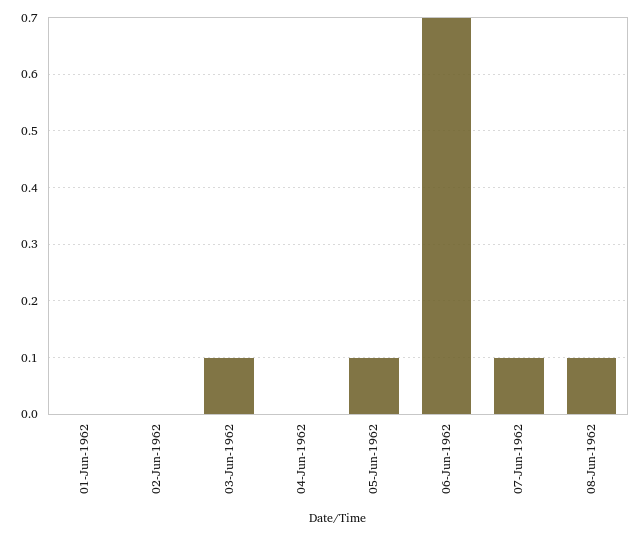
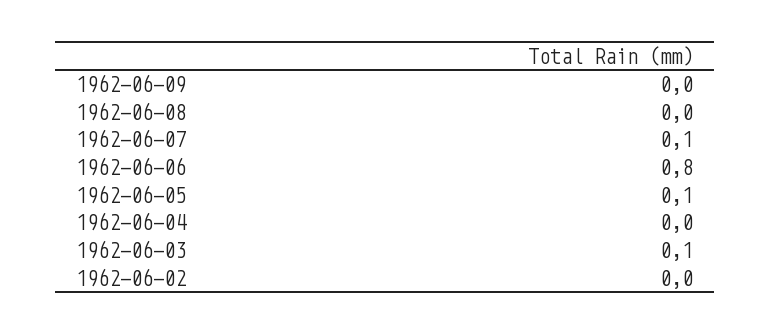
01-Jun-1962: 0 -> none
06-Jun-1962: 0.7 -> 0.8
08-Jun-1962: 0.1 -> 0
1962-06-09: none -> 0

